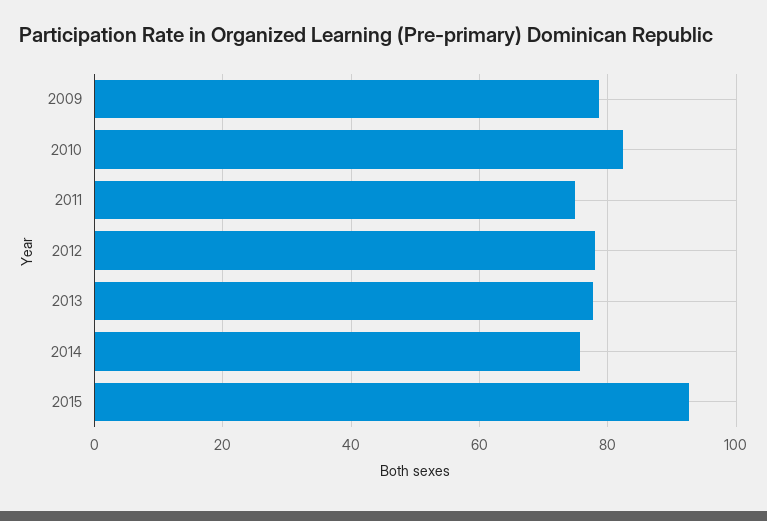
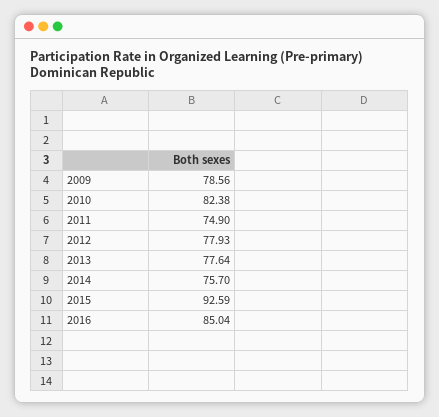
2016: none -> 85.04

